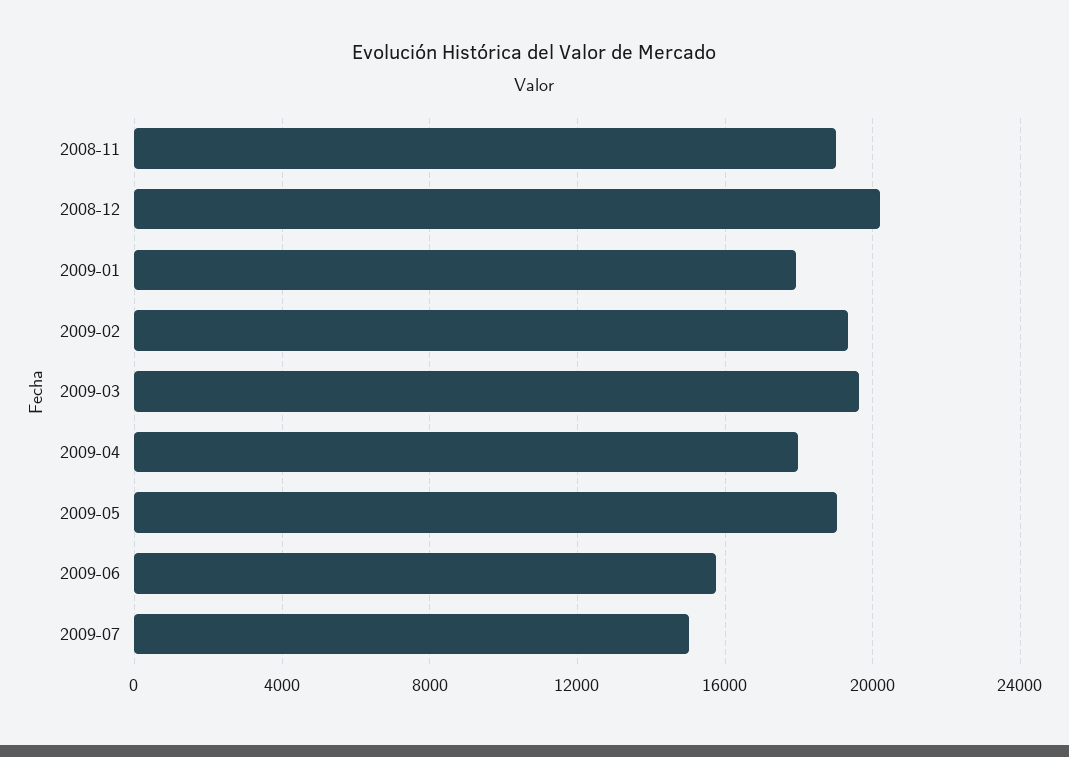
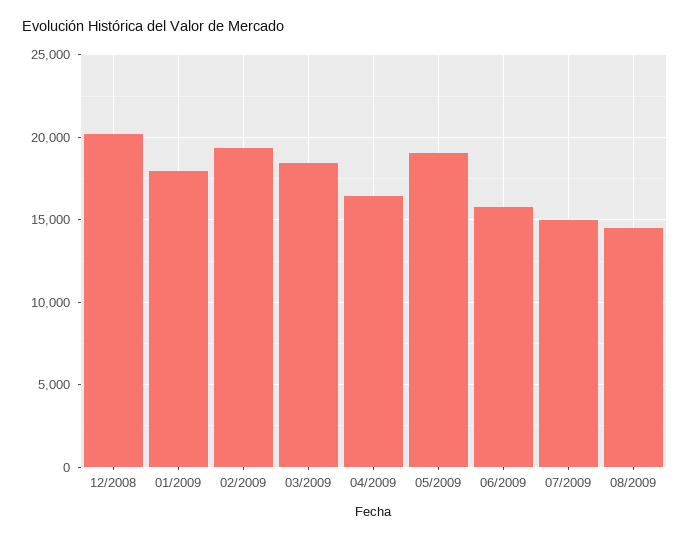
2008-11: 19000 -> none
2009-03: 19500 -> 18500
2009-04: 18000 -> 16500
08/2009: none -> 14500

